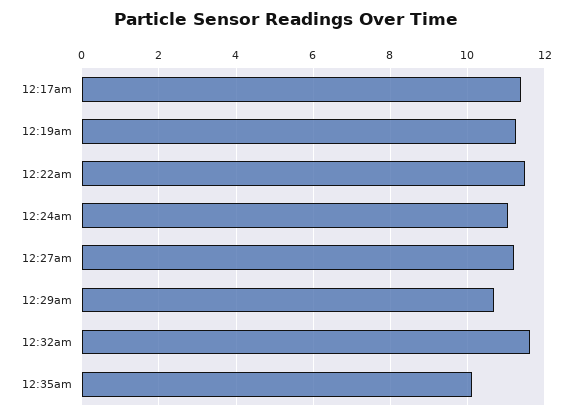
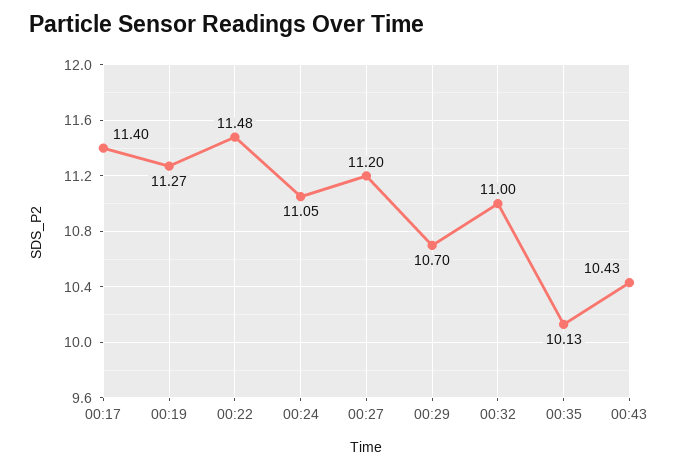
12:32am: 11.6 -> 11
00:43: none -> 10.43

